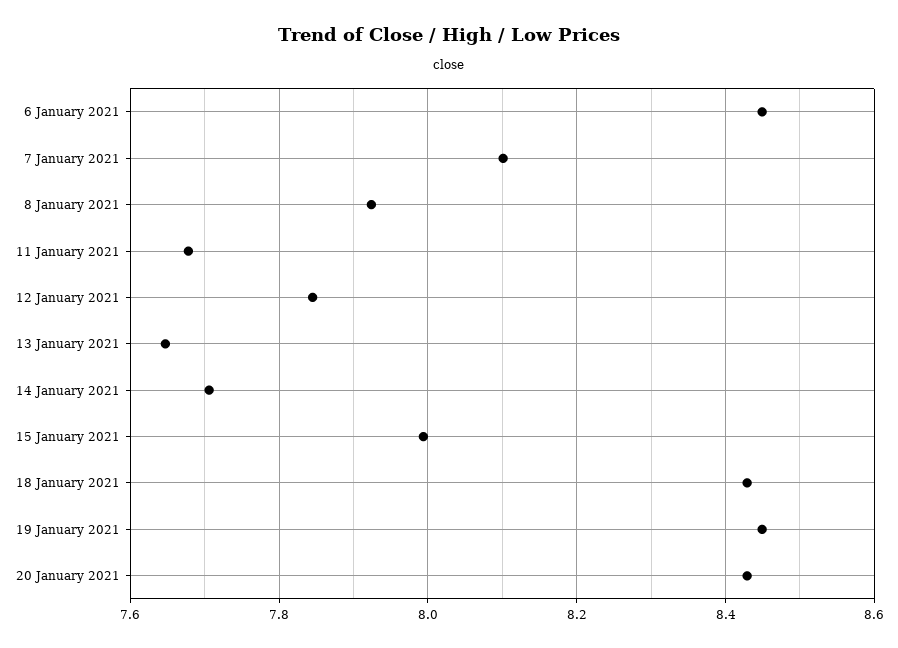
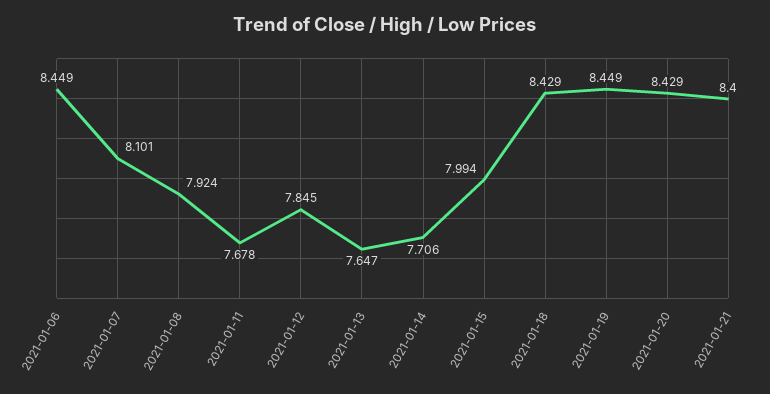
2021-01-21: none -> 8.4

